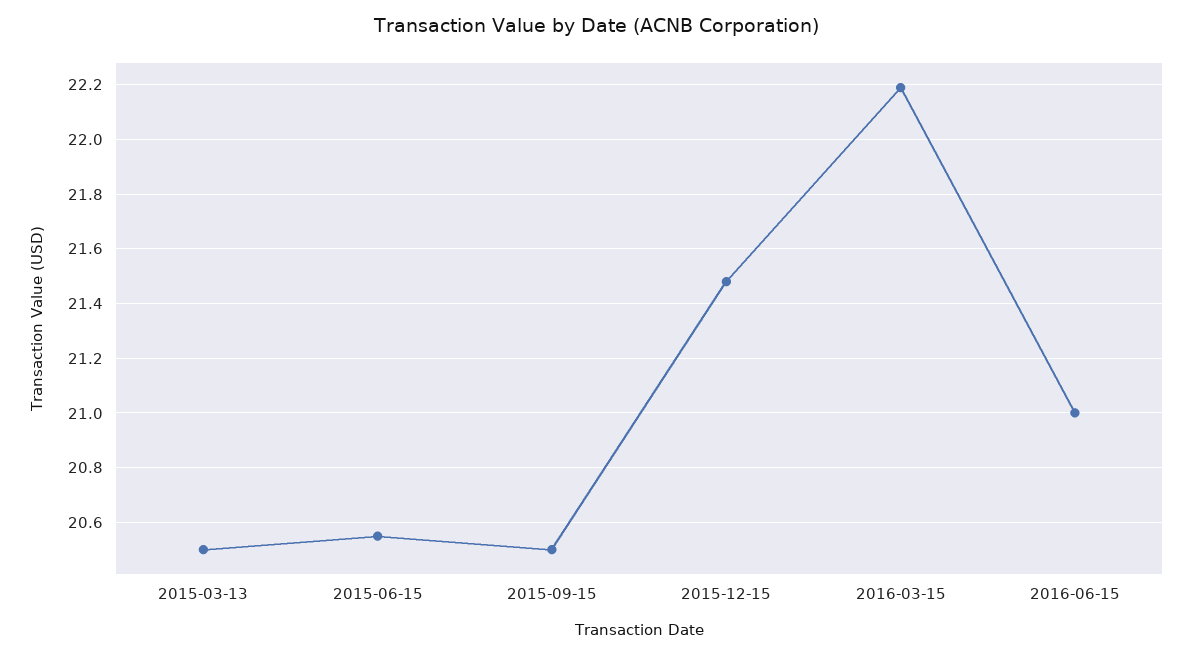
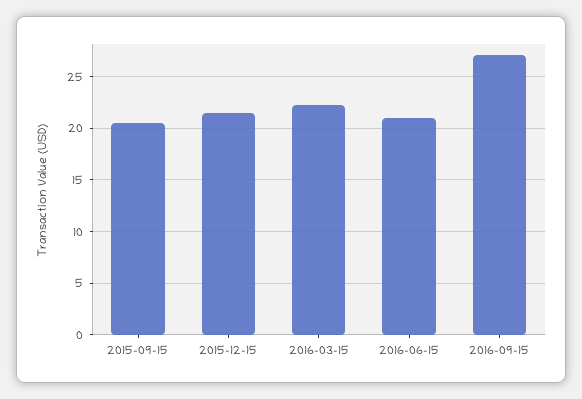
2015-03-13: 20.5 -> none
2015-06-15: 20.55 -> none
2016-09-15: none -> 27

